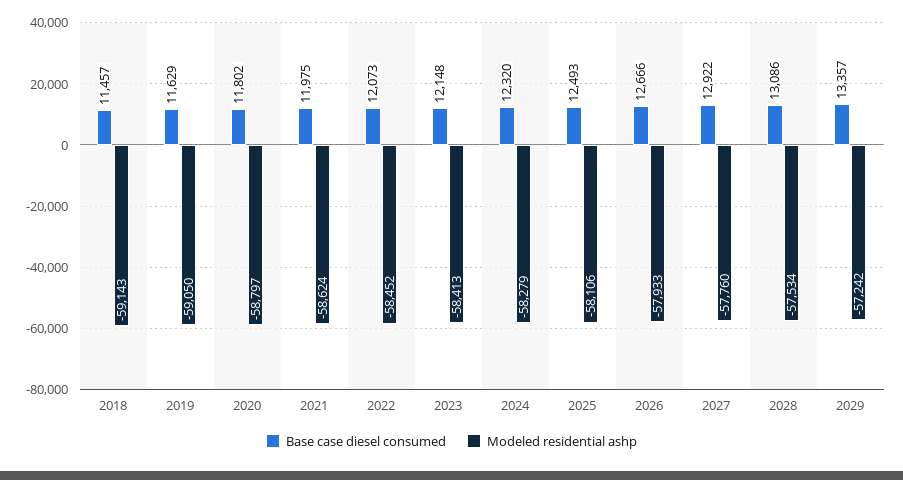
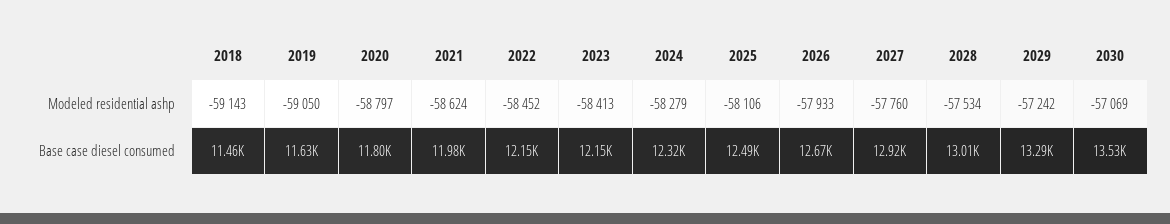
Base case diesel consumed, 2022: 12073 -> 12150
Base case diesel consumed, 2028: 13086 -> 13010
Base case diesel consumed, 2029: 13357 -> 13290
Modeled residential ashp, 2030: none -> -57069
Base case diesel consumed, 2030: none -> 13530

